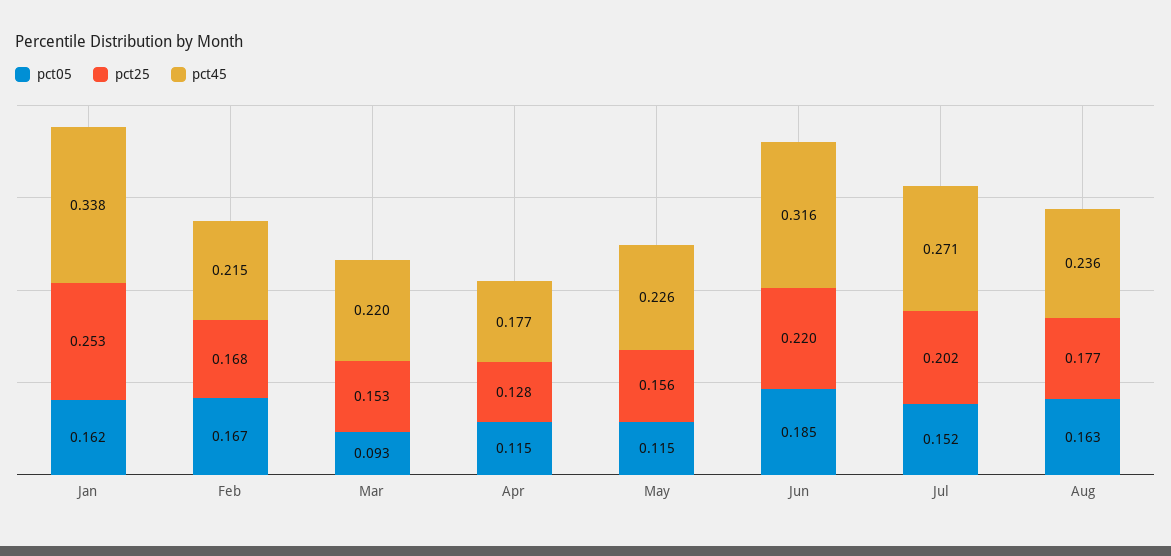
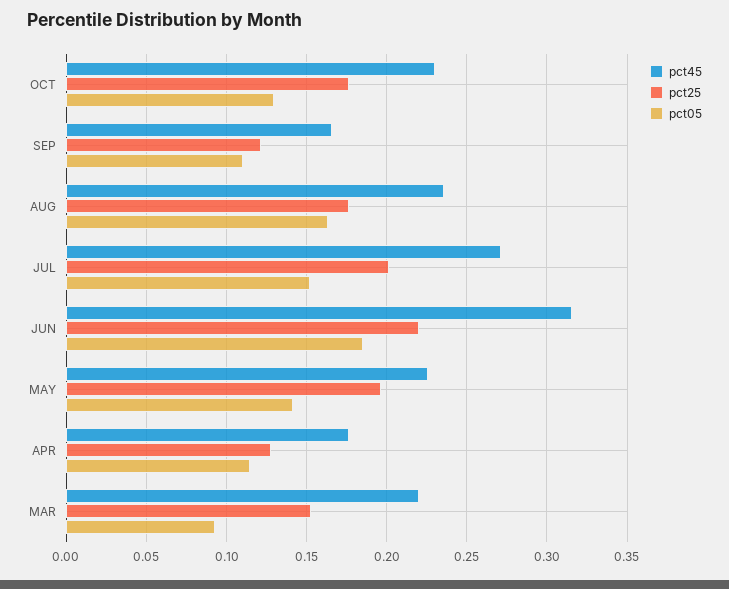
pct05, Jan: 0.162 -> none
pct25, Jan: 0.253 -> none
pct45, Jan: 0.338 -> none
pct05, Feb: 0.167 -> none
pct25, Feb: 0.168 -> none
pct45, Feb: 0.215 -> none
pct05, May: 0.115 -> 0.14
pct25, May: 0.156 -> 0.195
pct45, OCT: none -> 0.23
pct25, OCT: none -> 0.175
pct05, OCT: none -> 0.13
pct45, SEP: none -> 0.165
pct25, SEP: none -> 0.12
pct05, SEP: none -> 0.11

